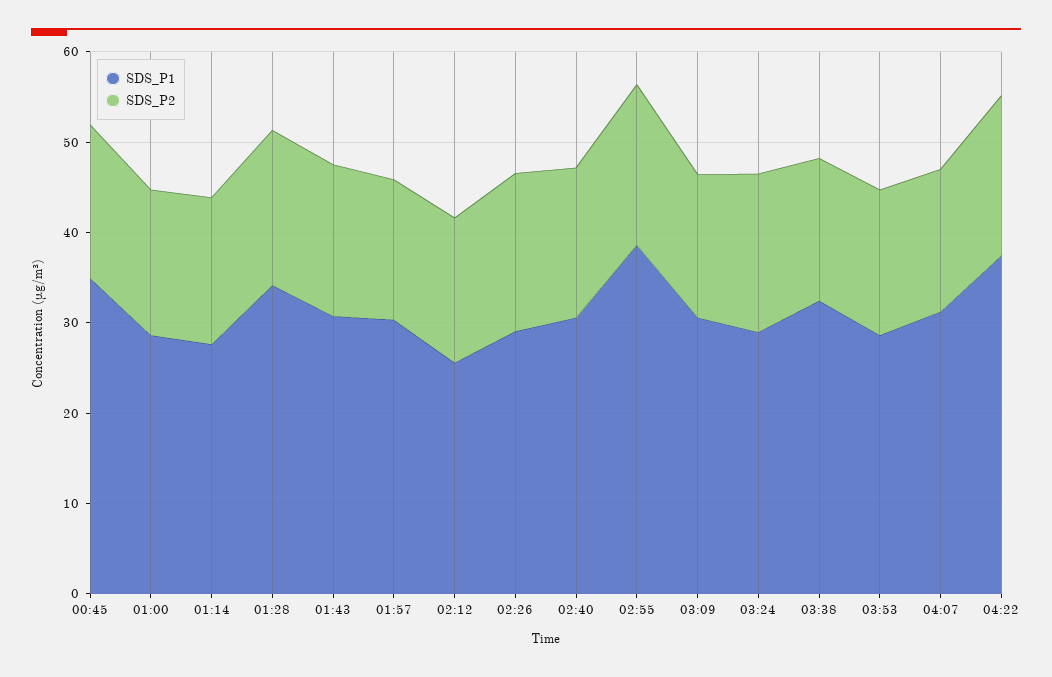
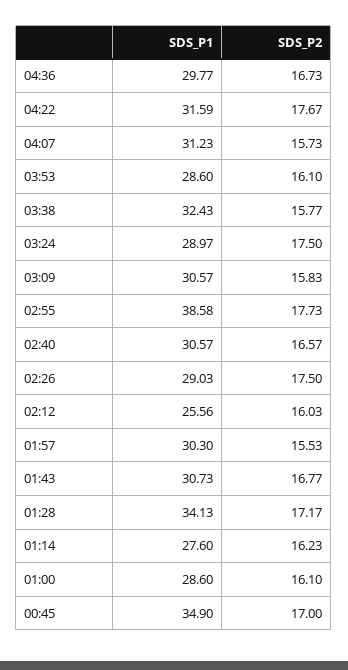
SDS_P1, 04:22: 38 -> 31.59
SDS_P1, 04:36: none -> 29.77
SDS_P2, 04:36: none -> 16.73

